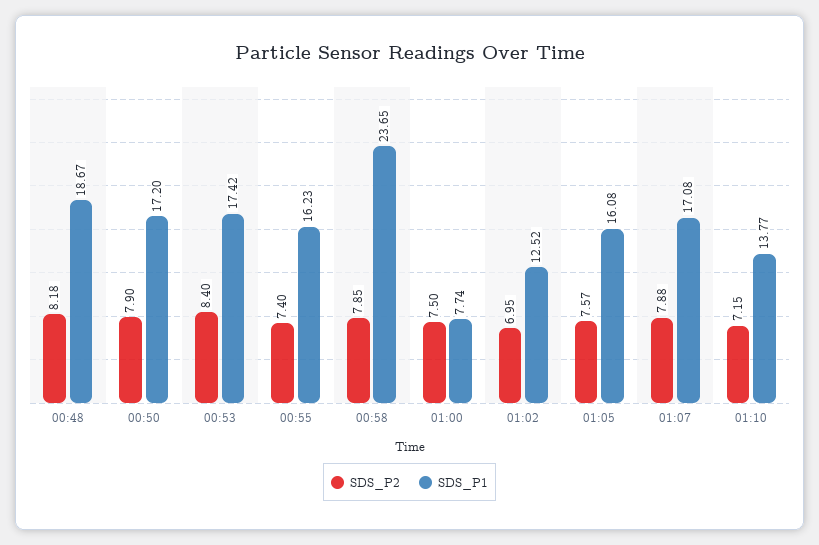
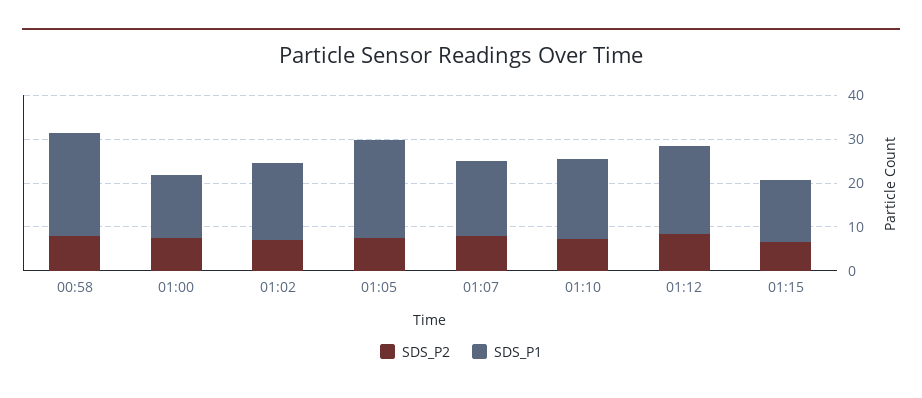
SDS_P2, 00:48: 8.18 -> none
SDS_P1, 00:48: 18.67 -> none
SDS_P2, 00:50: 7.9 -> none
SDS_P1, 00:50: 17.2 -> none
SDS_P2, 00:53: 8.4 -> none
SDS_P1, 00:53: 17.42 -> none
SDS_P2, 00:55: 7.4 -> none
SDS_P1, 00:55: 16.23 -> none
SDS_P1, 01:00: 7.74 -> 14
SDS_P1, 01:02: 12.52 -> 18
SDS_P1, 01:05: 16.08 -> 22
SDS_P1, 01:10: 13.77 -> 18
SDS_P2, 01:12: none -> 8
SDS_P1, 01:12: none -> 20
SDS_P2, 01:15: none -> 6
SDS_P1, 01:15: none -> 14

